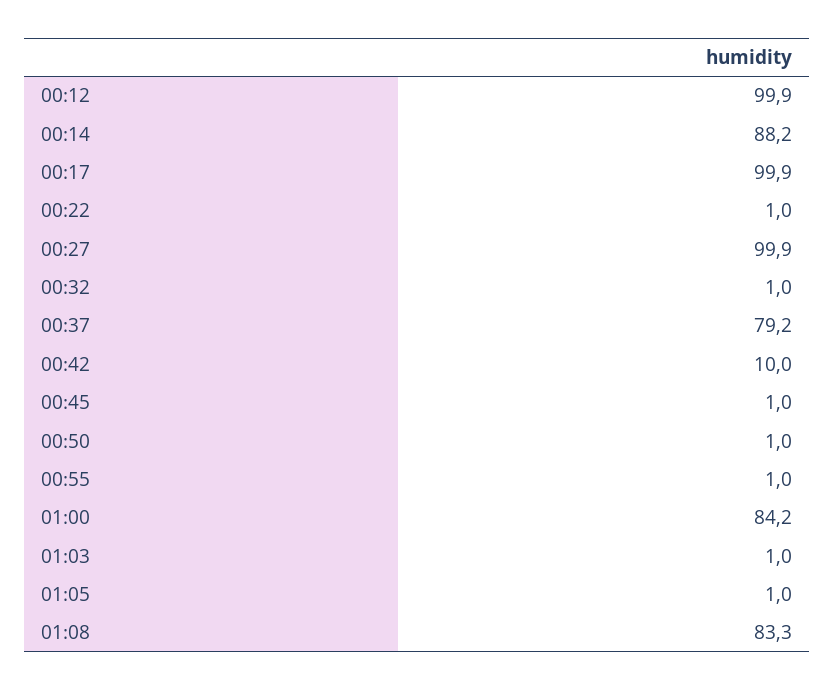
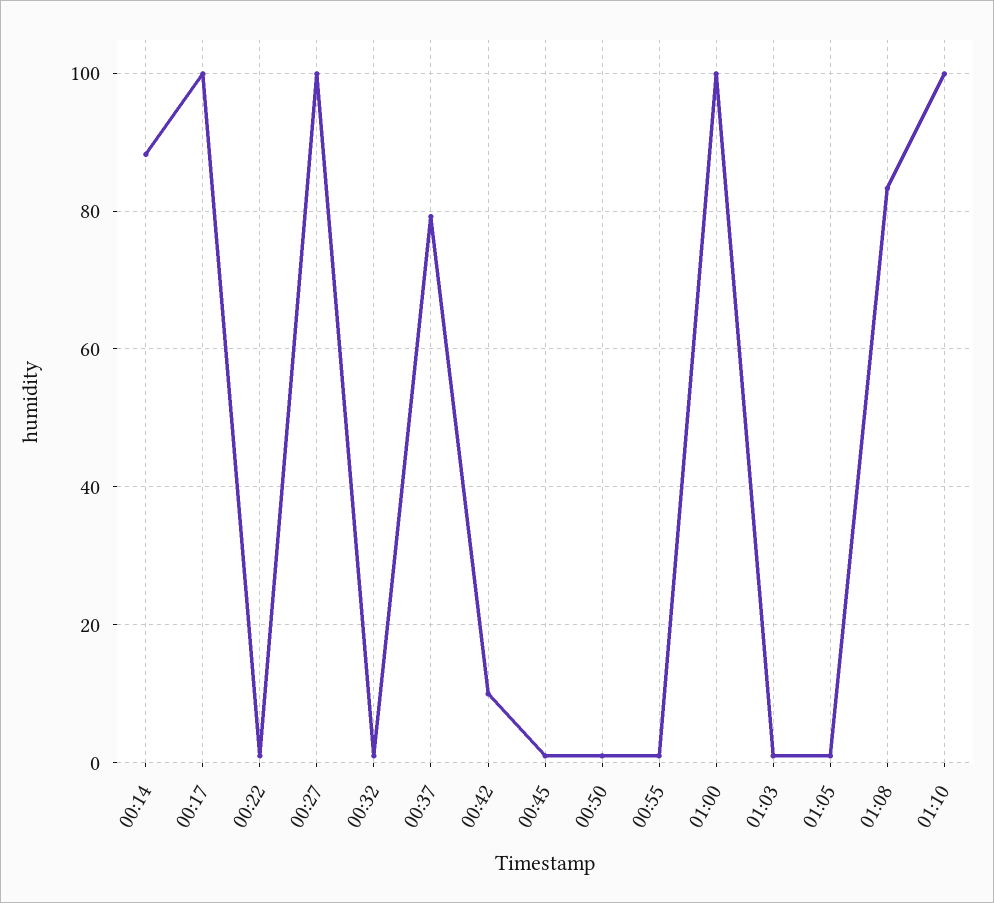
00:12: 99.9 -> none
01:00: 84.2 -> 100
01:10: none -> 100

